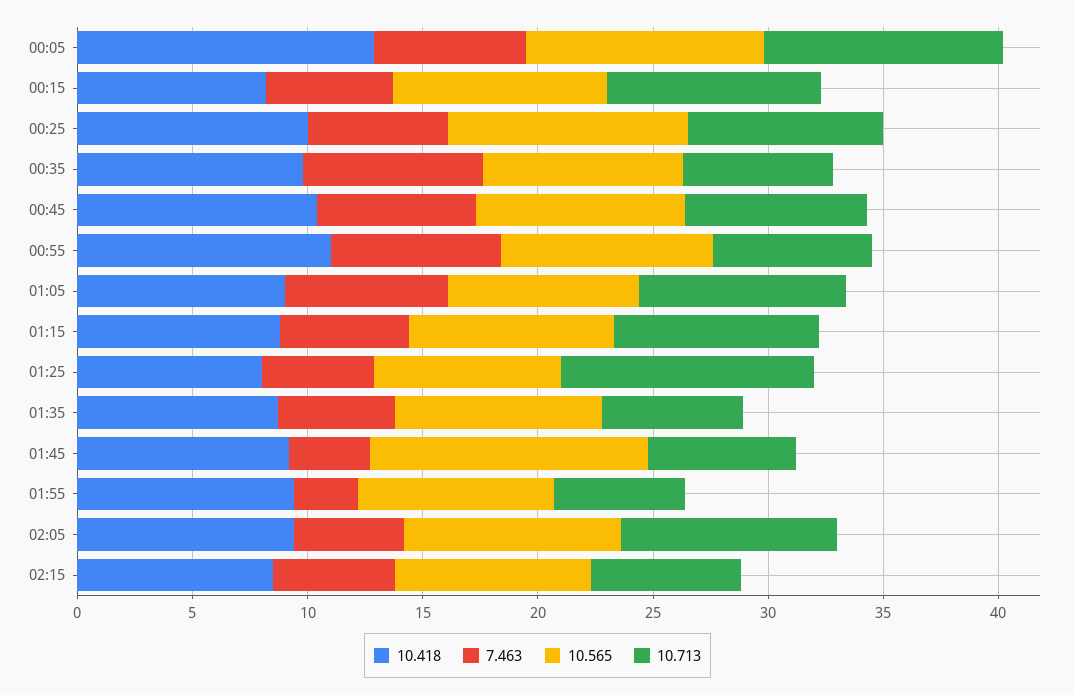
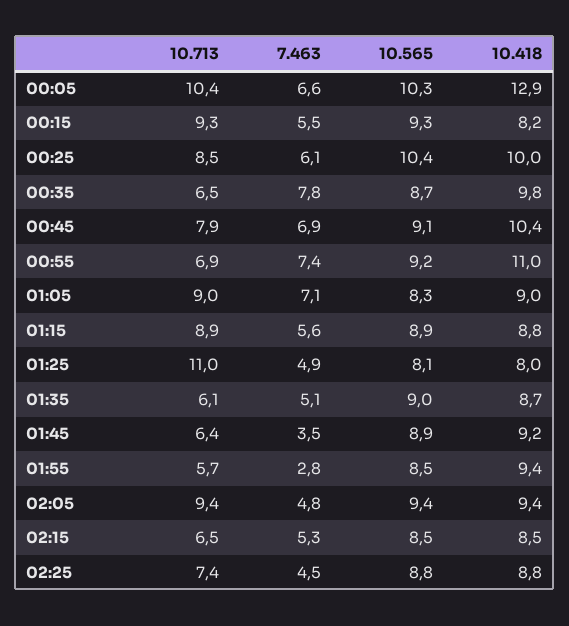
10.565, 01:45: 12 -> 8.9
10.713, 02:25: none -> 7.4
7.463, 02:25: none -> 4.5
10.565, 02:25: none -> 8.8
10.418, 02:25: none -> 8.8

